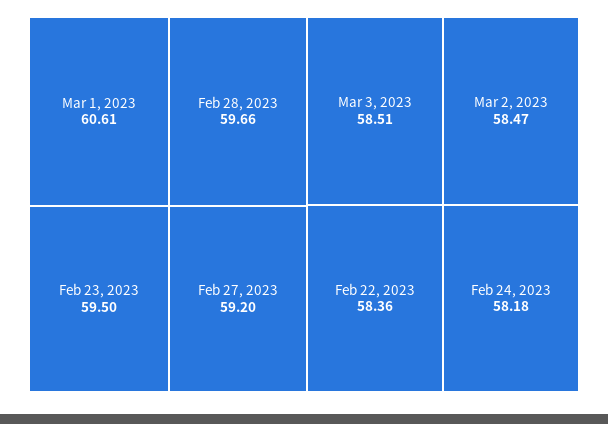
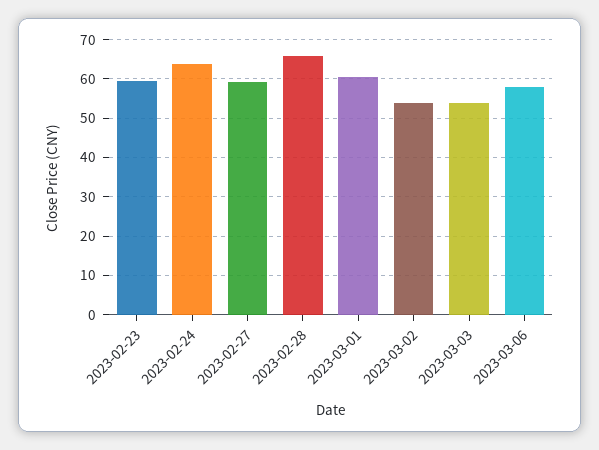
Feb 28, 2023: 59.66 -> 66
Mar 3, 2023: 58.51 -> 54
Mar 2, 2023: 58.47 -> 54
Feb 22, 2023: 58.36 -> none
Feb 24, 2023: 58.18 -> 64
2023-03-06: none -> 58

